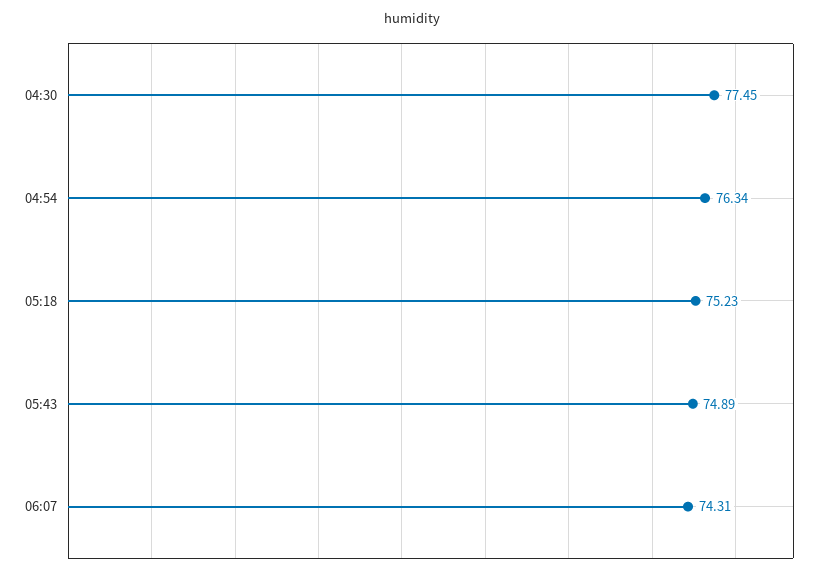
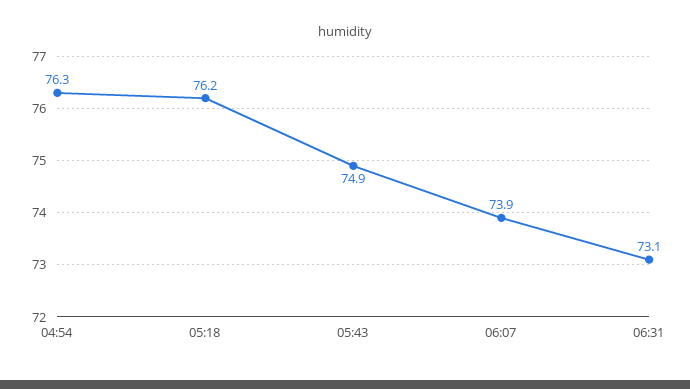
04:30: 77.45 -> none
05:18: 75.23 -> 76.2
06:07: 74.31 -> 73.9
06:31: none -> 73.1

